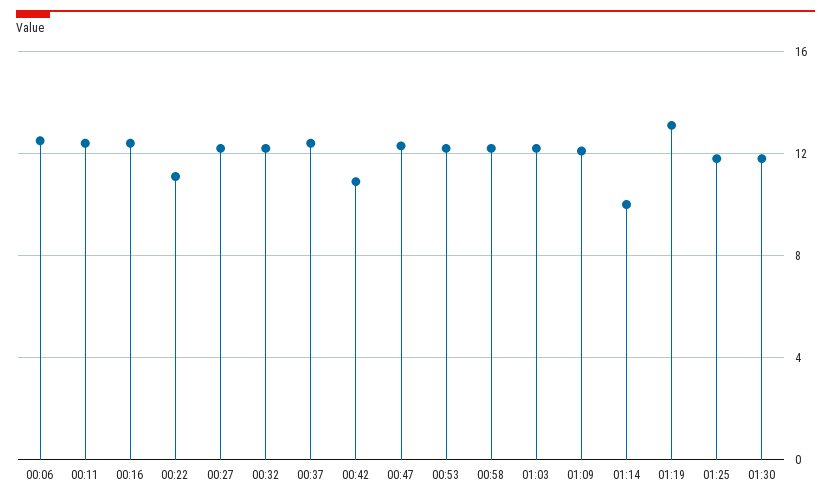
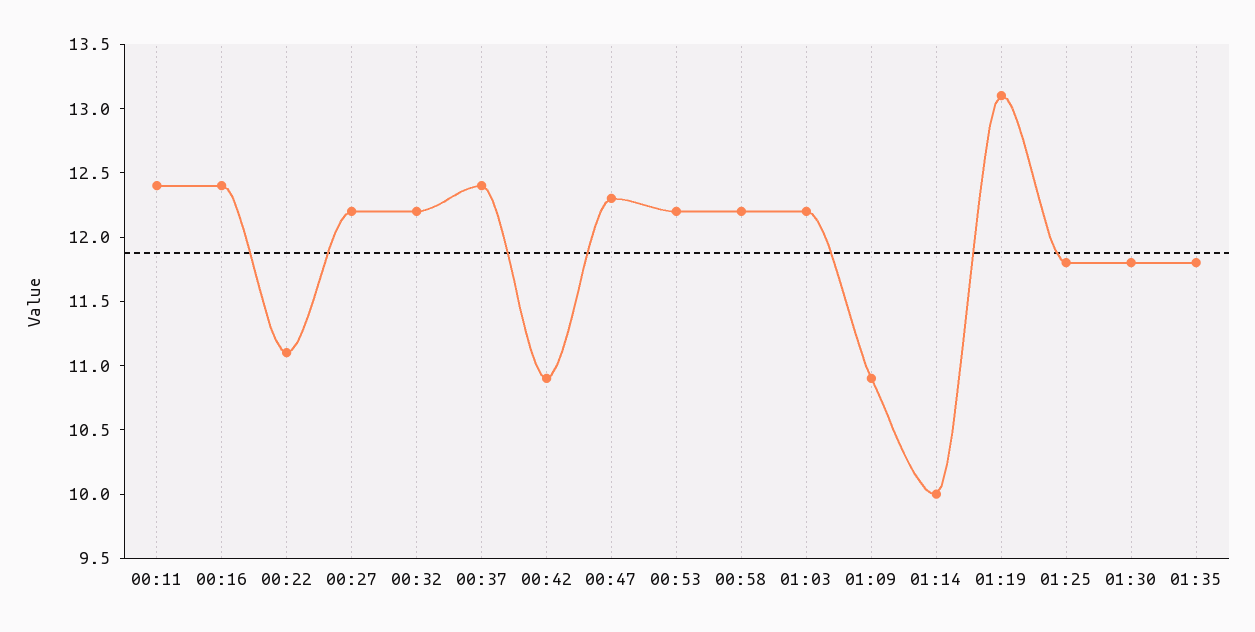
00:06: 12.5 -> none
01:09: 12 -> 10.9
01:35: none -> 11.8

